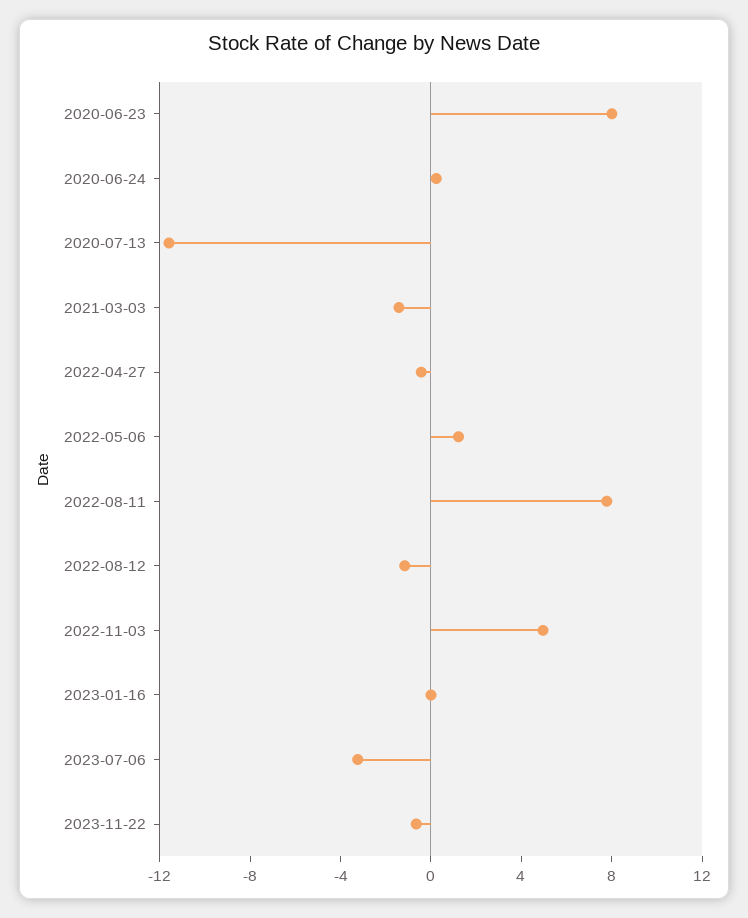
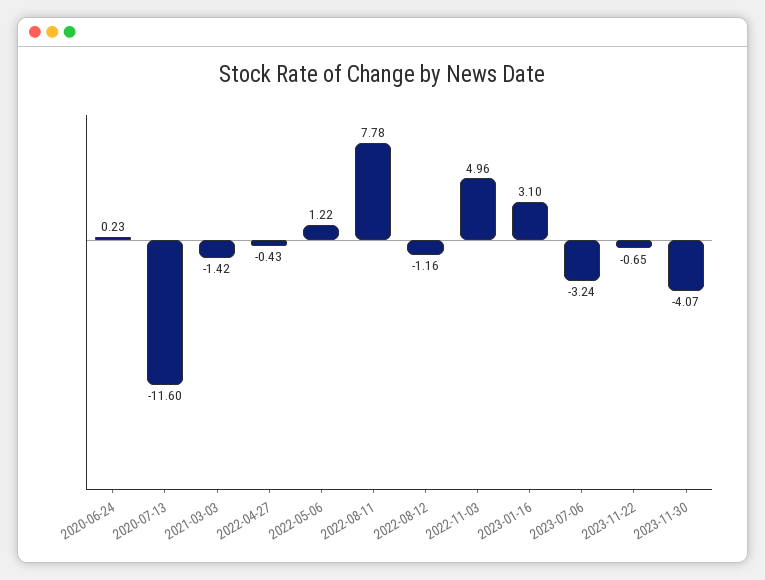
2020-06-23: 8 -> none
2023-01-16: 0 -> 3.1
2023-11-30: none -> -4.07

